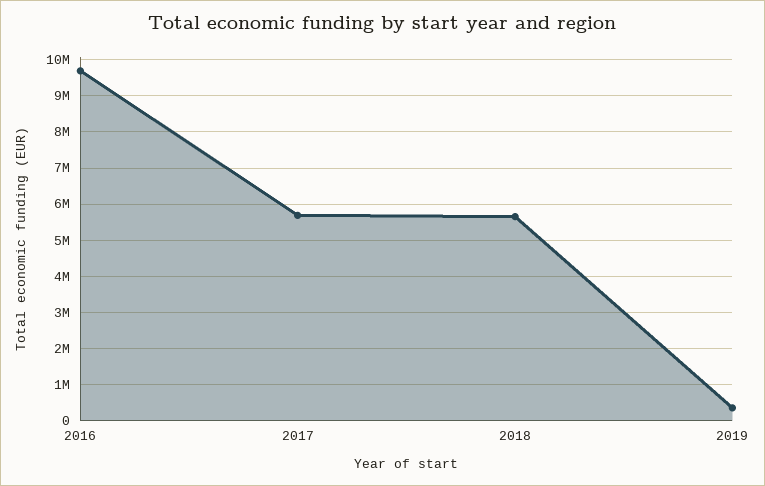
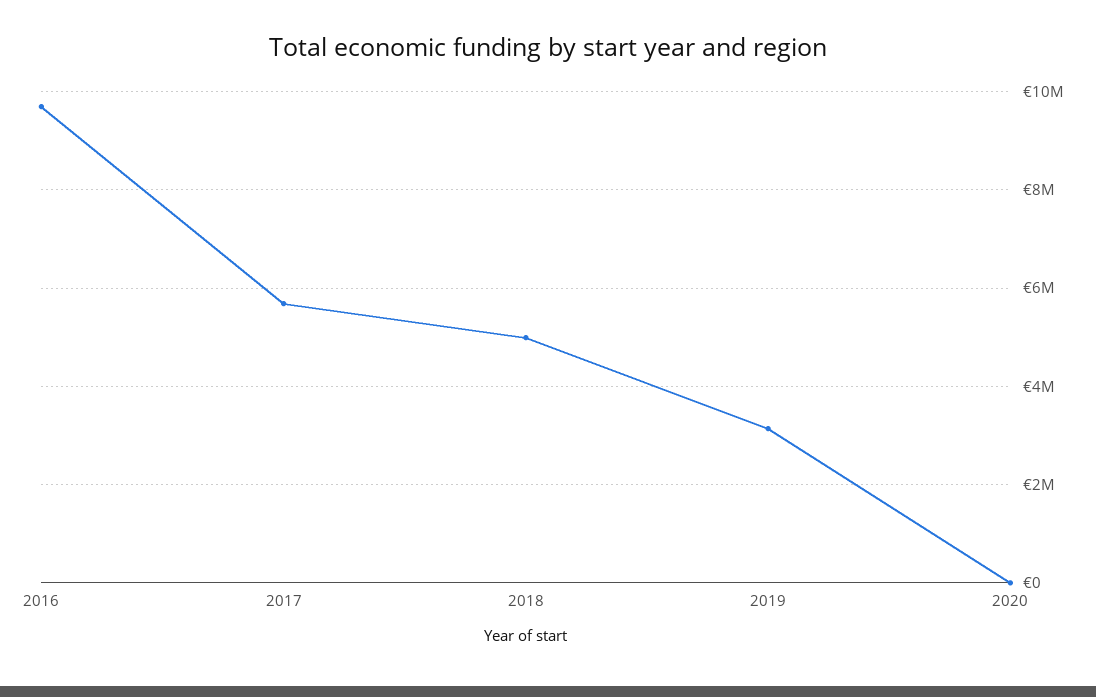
2018: 5600000 -> 5000000
2019: 400000 -> 3200000
2020: none -> 0

